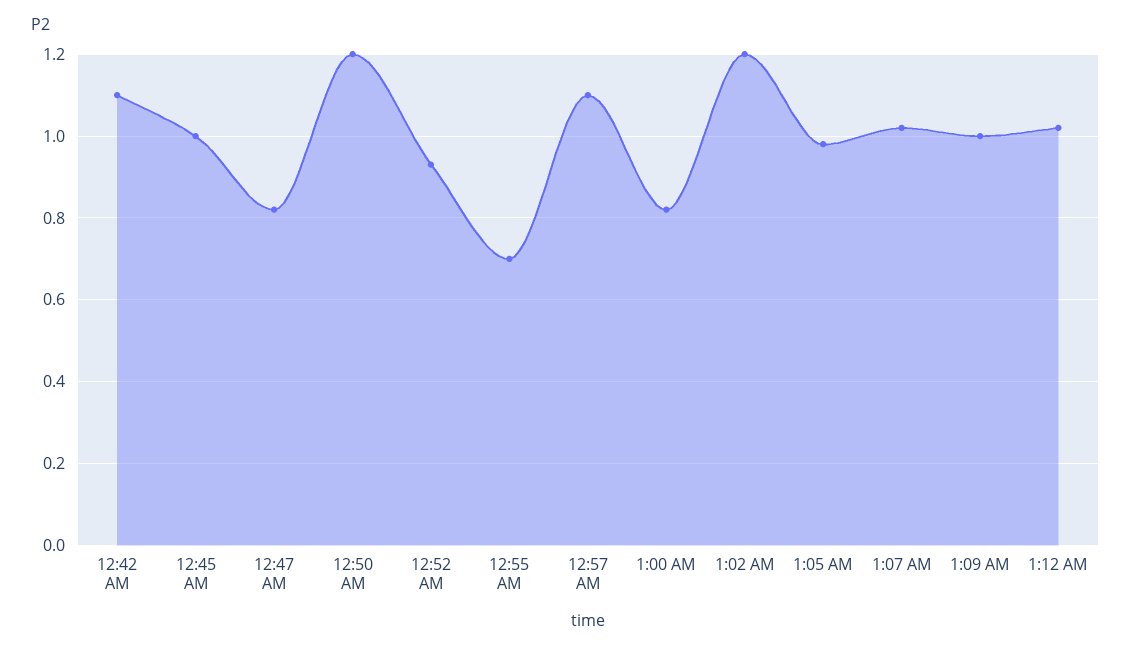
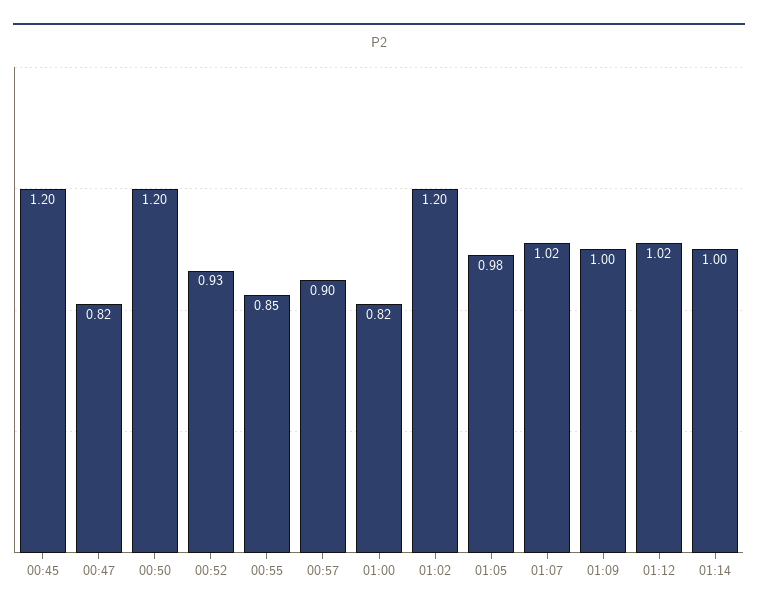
12:42 AM: 1.1 -> none
12:45 AM: 1 -> 1.2
12:55 AM: 0.7 -> 0.85
12:57 AM: 1.1 -> 0.9
01:14: none -> 1

